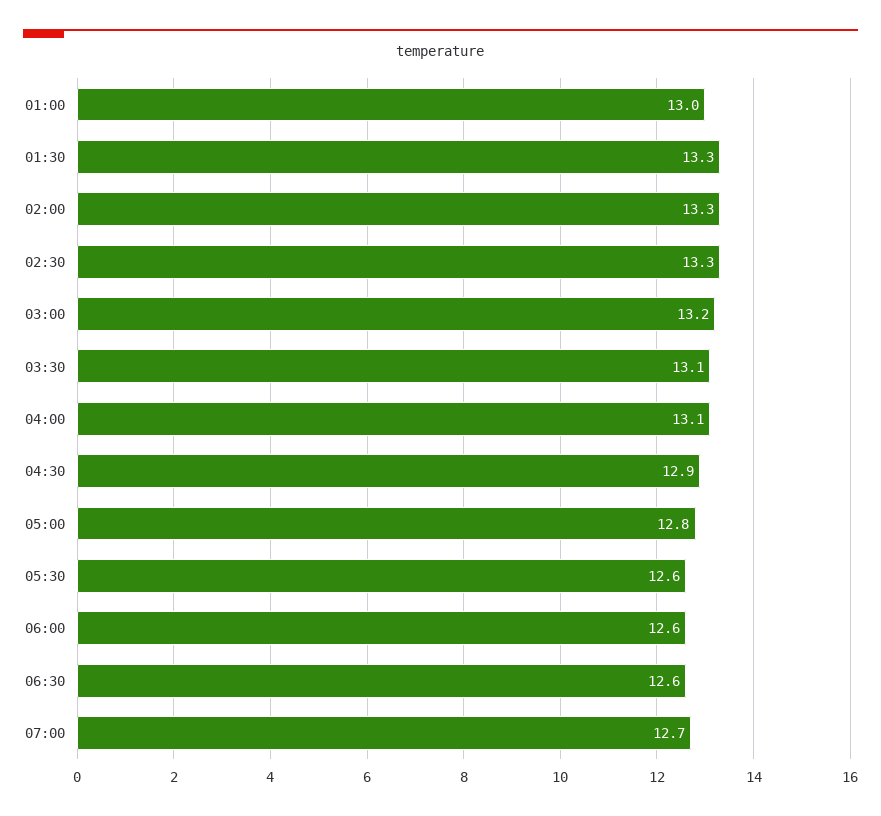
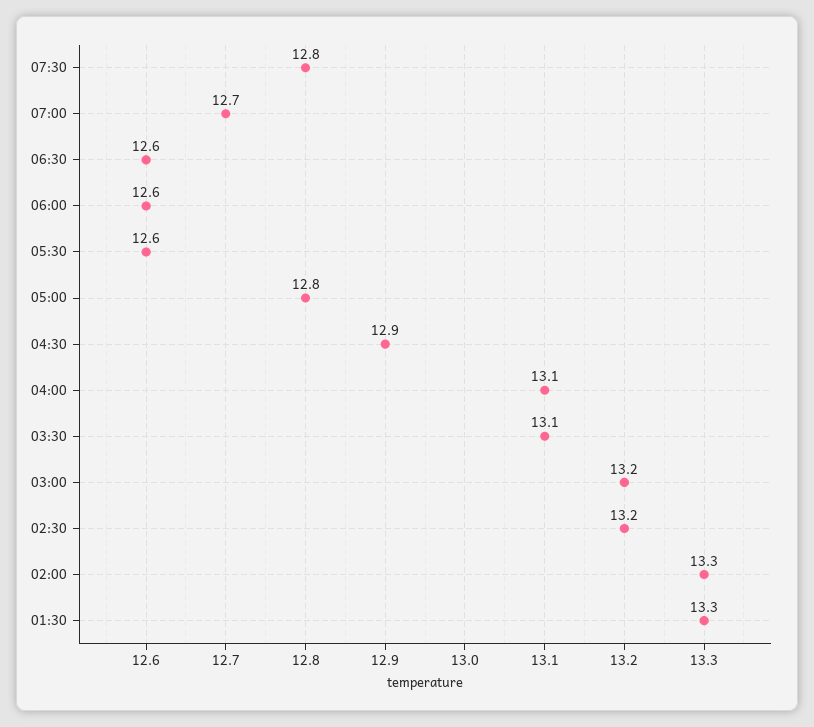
01:00: 13 -> none
02:30: 13.3 -> 13.2
07:30: none -> 12.8

